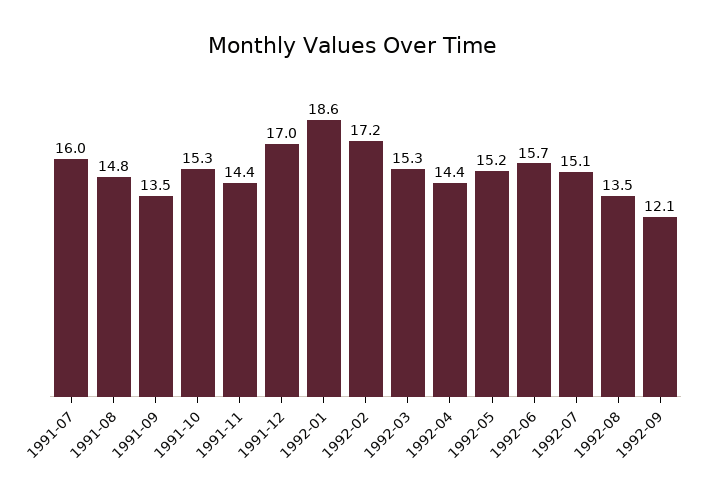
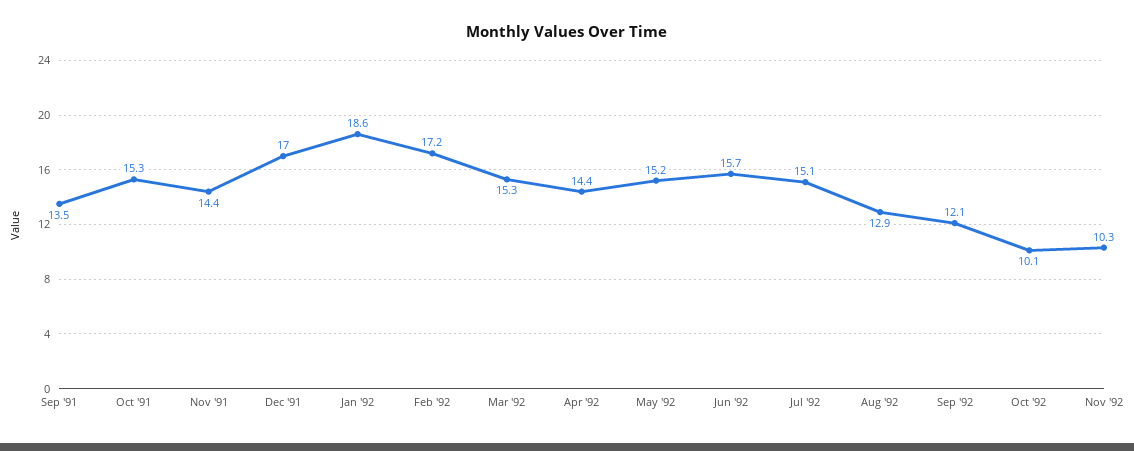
1991-07: 16 -> none
1991-08: 14.8 -> none
1992-08: 13.5 -> 12.9
Oct '92: none -> 10.1
Nov '92: none -> 10.3

